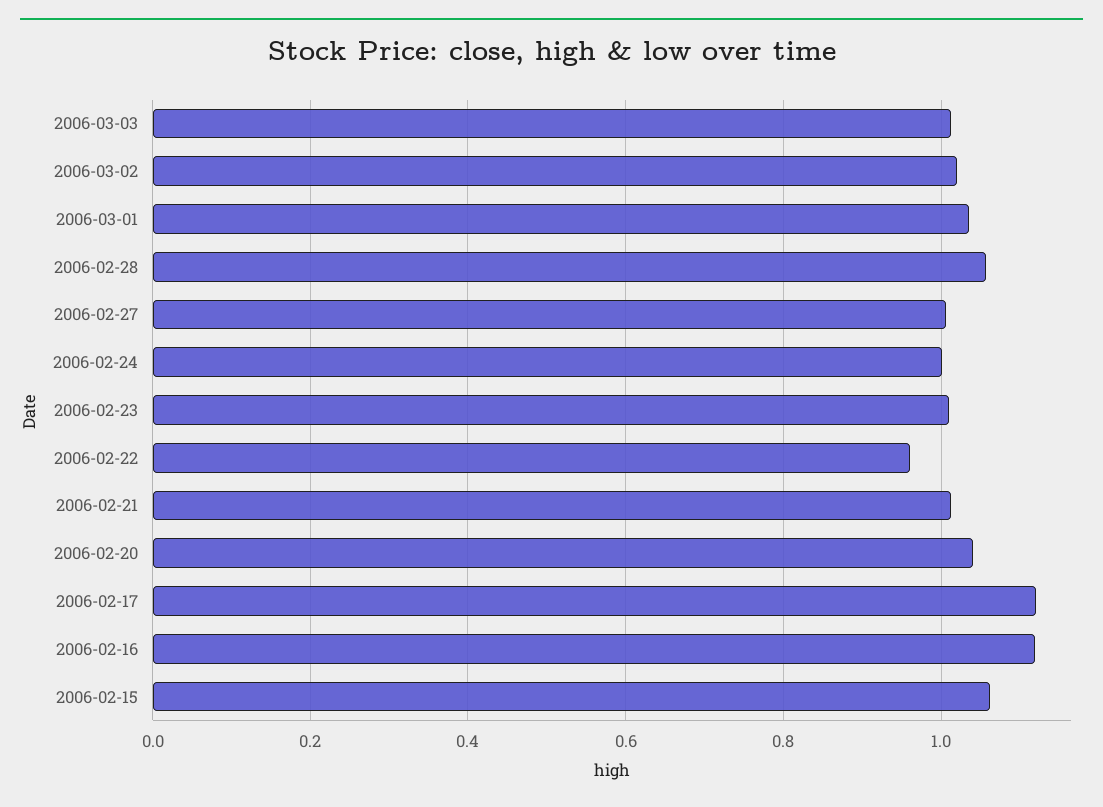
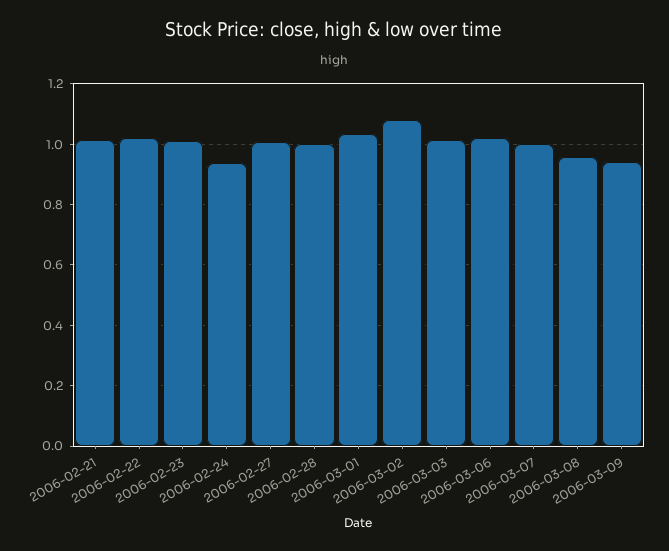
2006-03-02: 1.02 -> 1.08
2006-02-28: 1.06 -> 1
2006-02-24: 1 -> 0.94
2006-02-22: 0.96 -> 1.02
2006-02-20: 1.04 -> none
2006-02-17: 1.12 -> none
2006-02-16: 1.12 -> none
2006-02-15: 1.06 -> none
2006-03-06: none -> 1.02
2006-03-07: none -> 1
2006-03-08: none -> 0.96
2006-03-09: none -> 0.94

